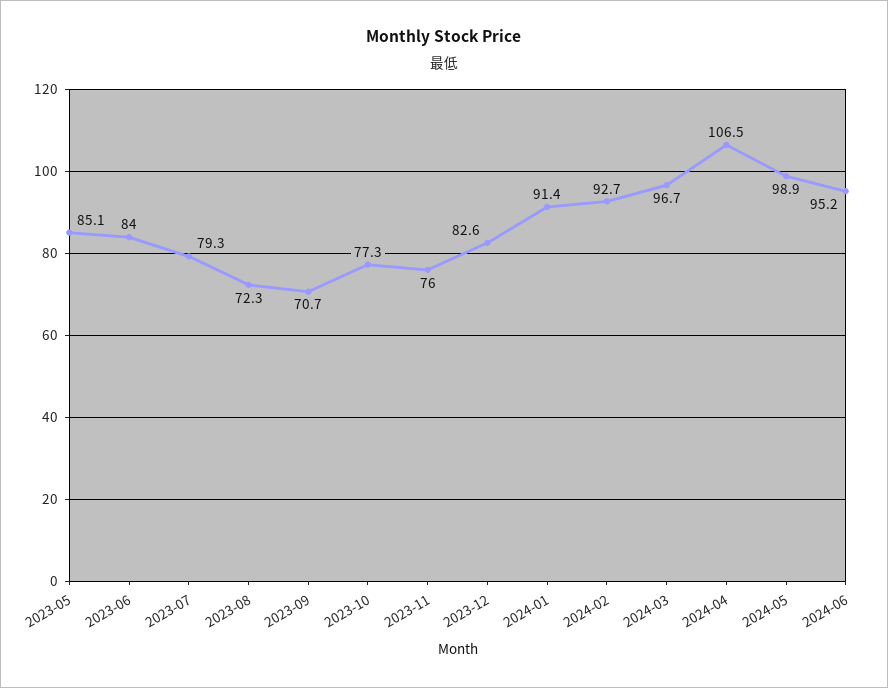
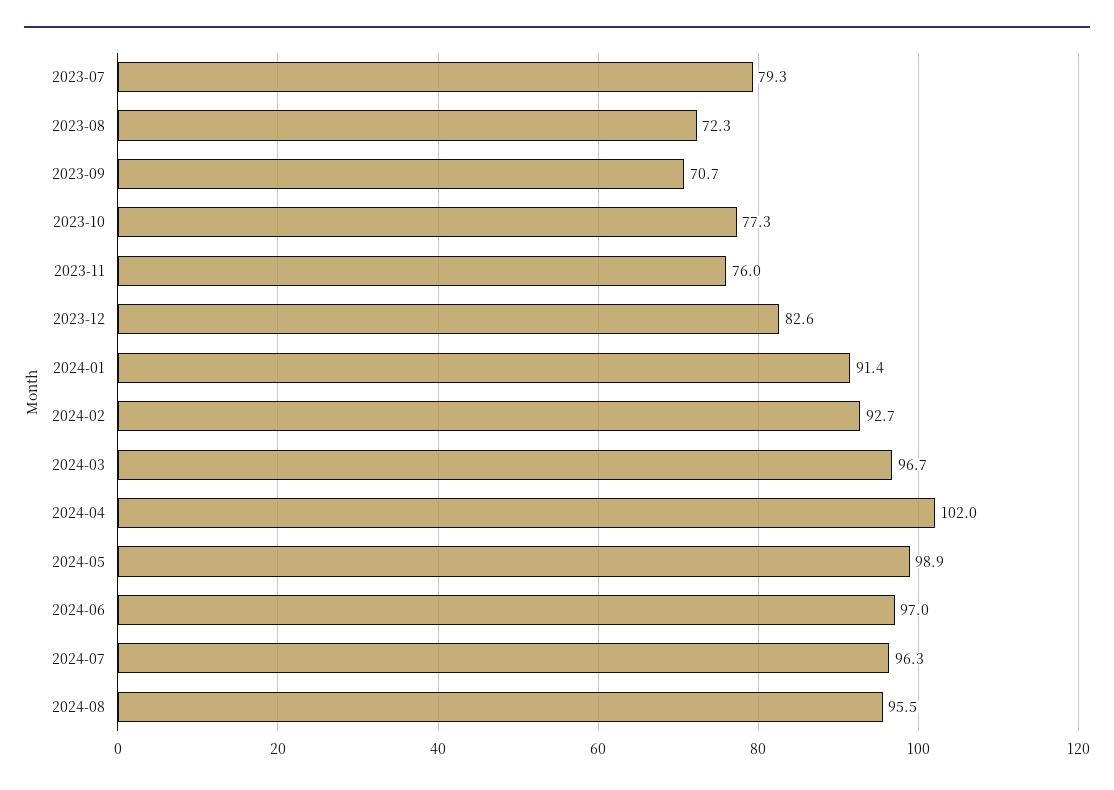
2023-05: 85.1 -> none
2023-06: 84 -> none
2024-04: 106.5 -> 102
2024-06: 95.2 -> 97
2024-07: none -> 96.3
2024-08: none -> 95.5

